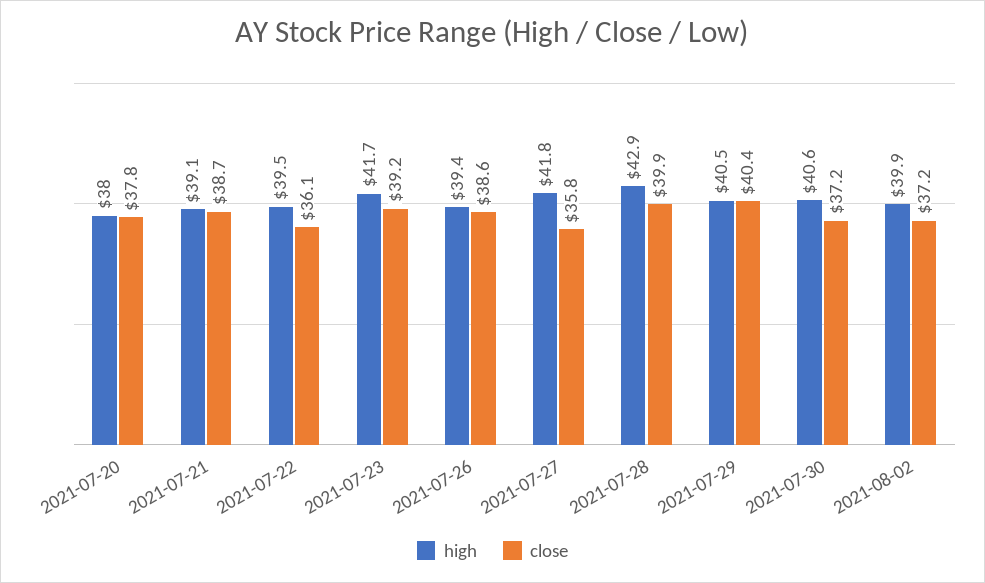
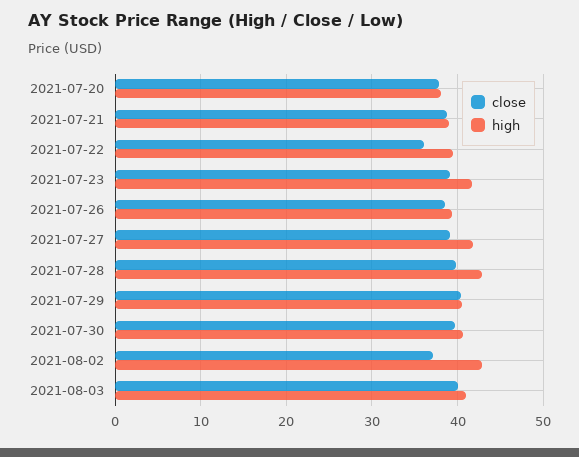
close, 2021-07-27: 35.8 -> 39
close, 2021-07-30: 37.2 -> 40
high, 2021-08-02: 39.9 -> 43
close, 2021-08-03: none -> 40
high, 2021-08-03: none -> 41

